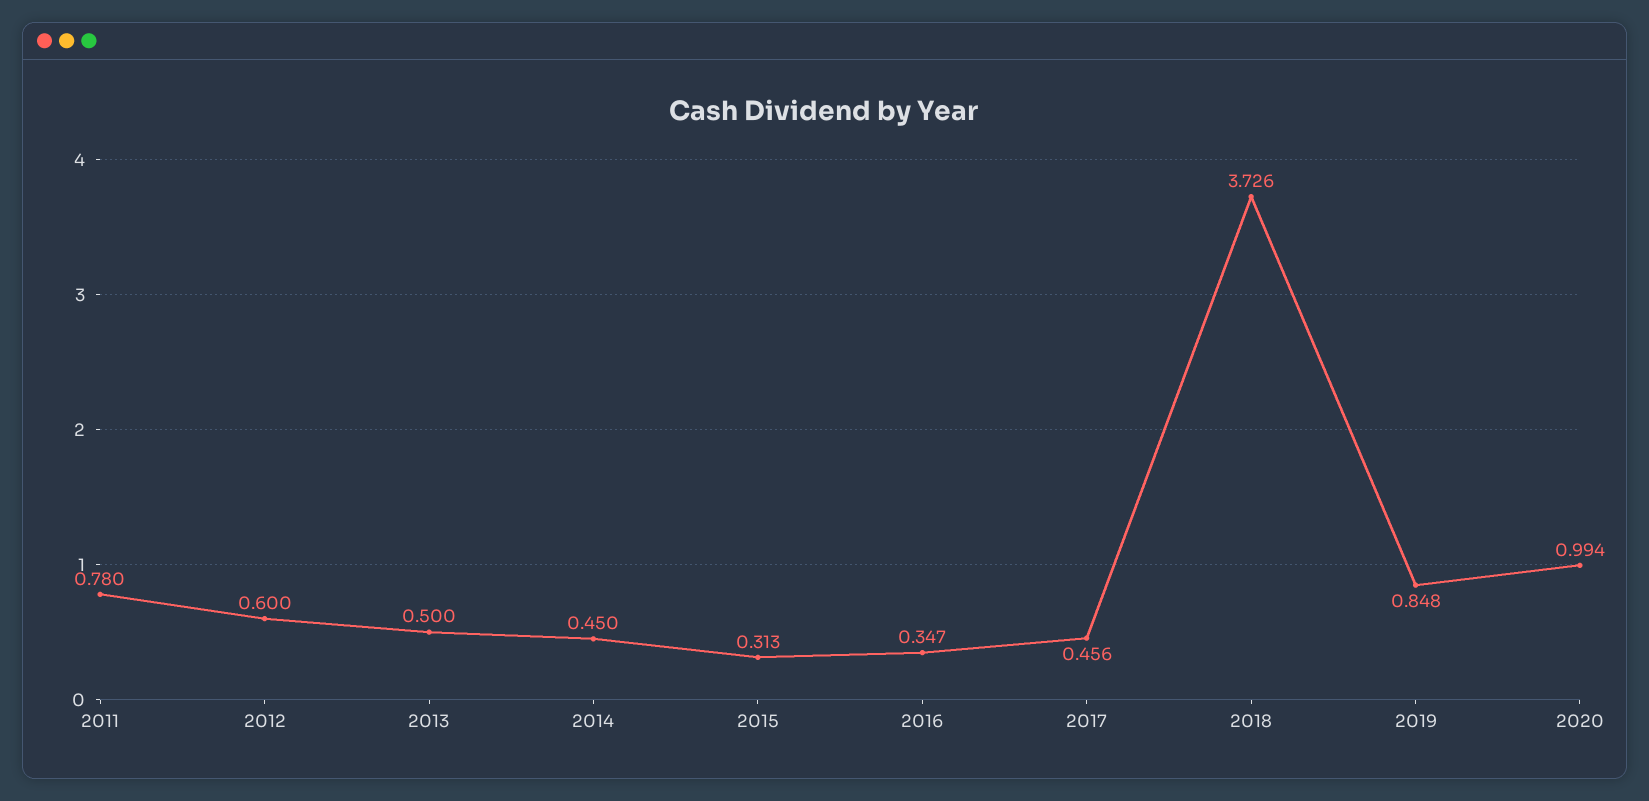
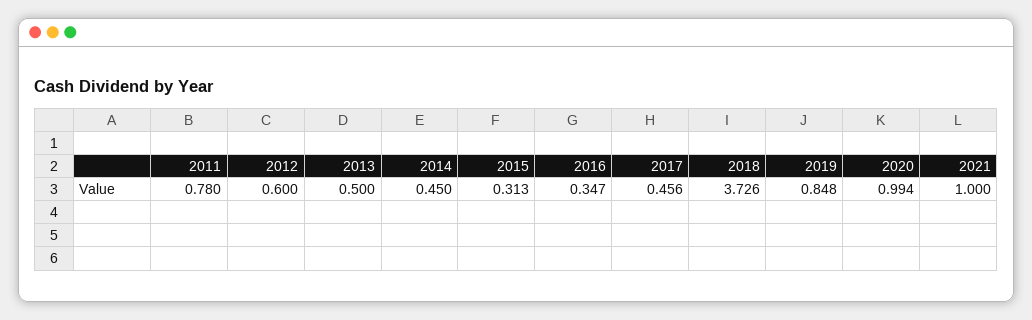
2021: none -> 1

